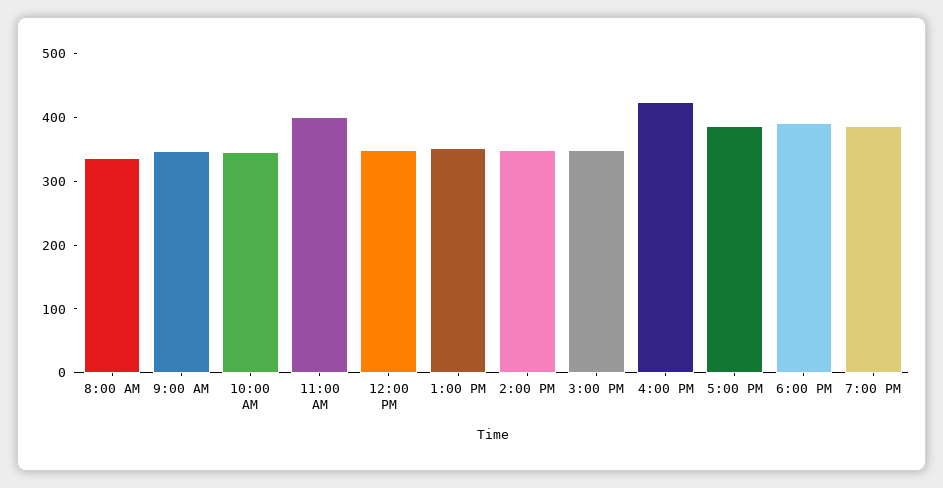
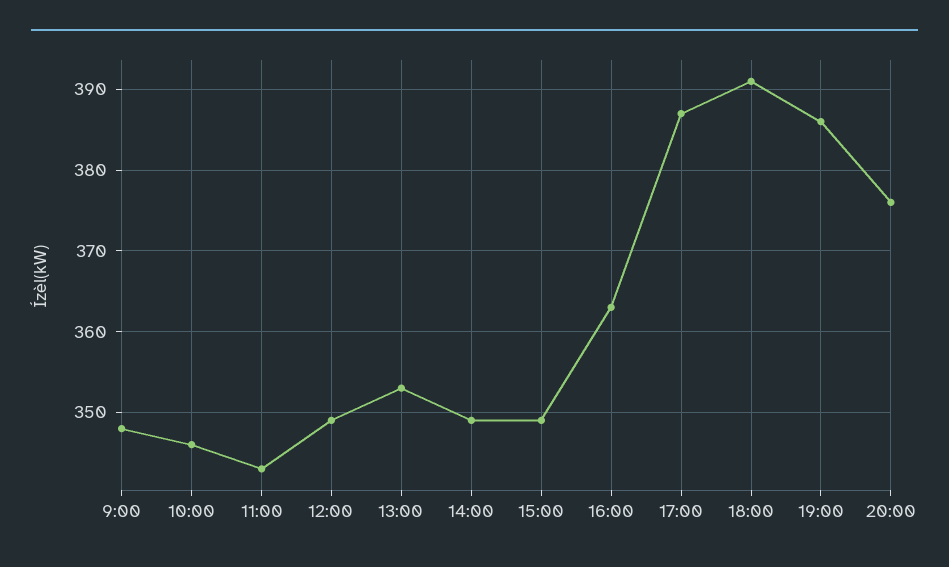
8:00 AM: 340 -> none
11:00 AM: 400 -> 343
4:00 PM: 420 -> 363
20:00: none -> 376

